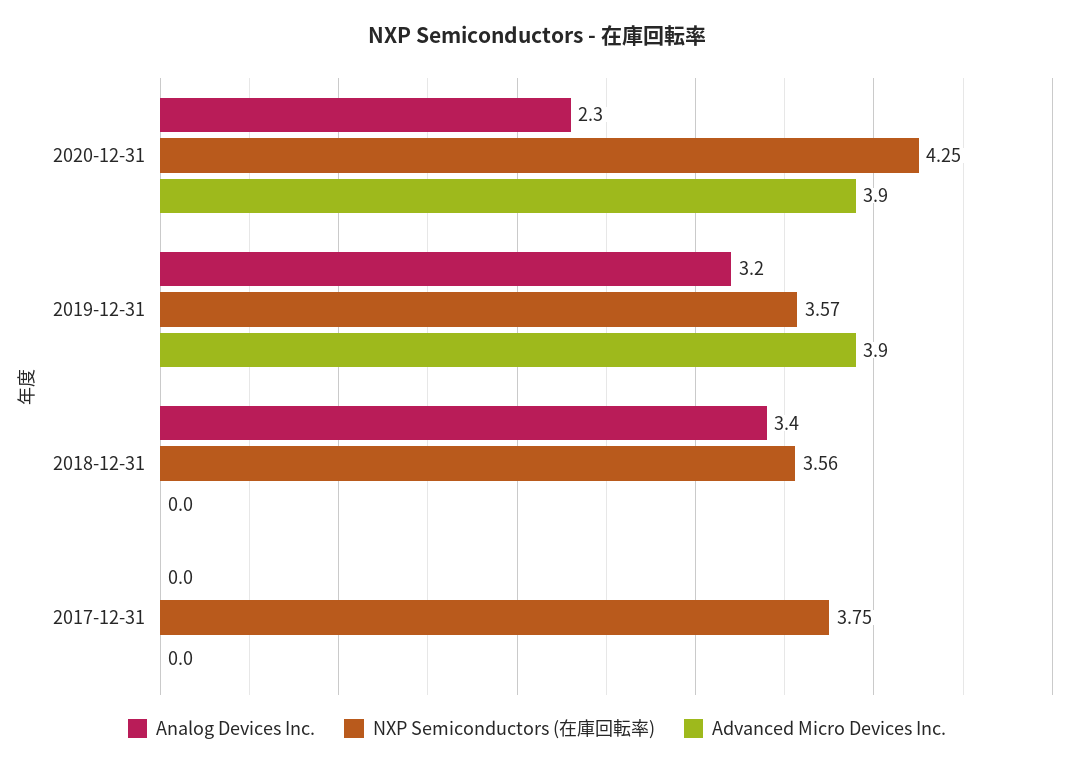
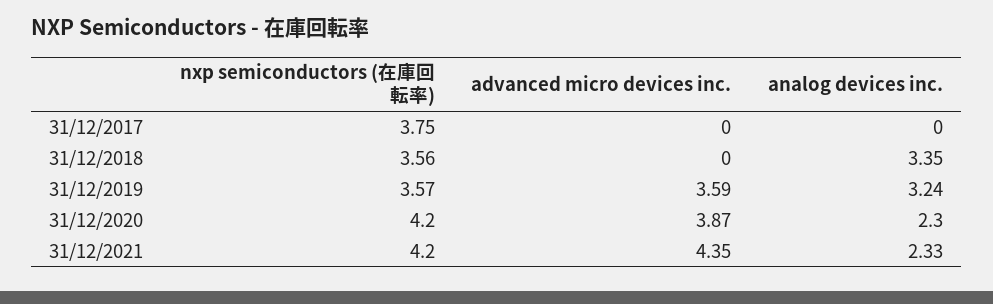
NXP Semiconductors (在庫回転率), 2020-12-31: 4.25 -> 4.2
Advanced Micro Devices Inc., 2019-12-31: 3.9 -> 3.59
NXP Semiconductors (在庫回転率), 31/12/2021: none -> 4.2
Advanced Micro Devices Inc., 31/12/2021: none -> 4.35
Analog Devices Inc., 31/12/2021: none -> 2.33

